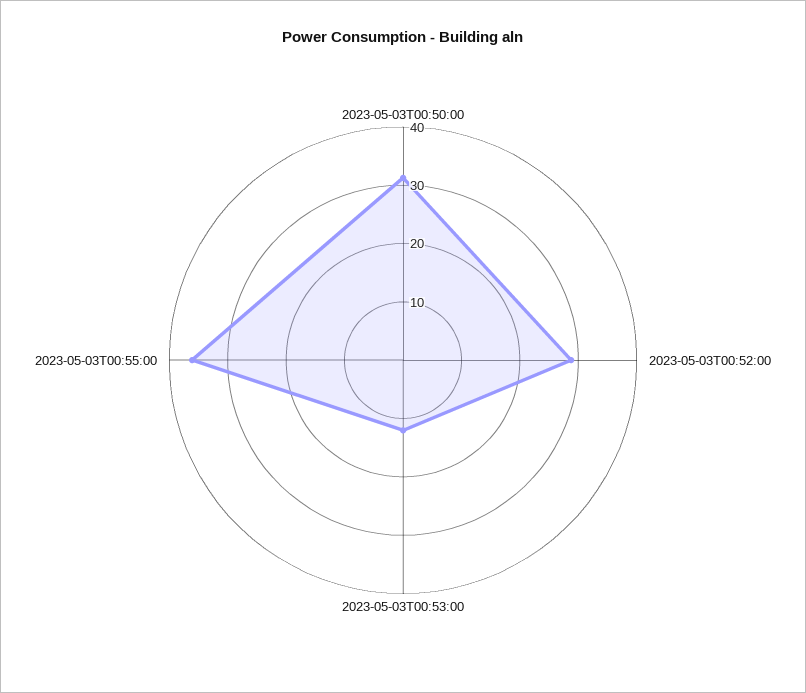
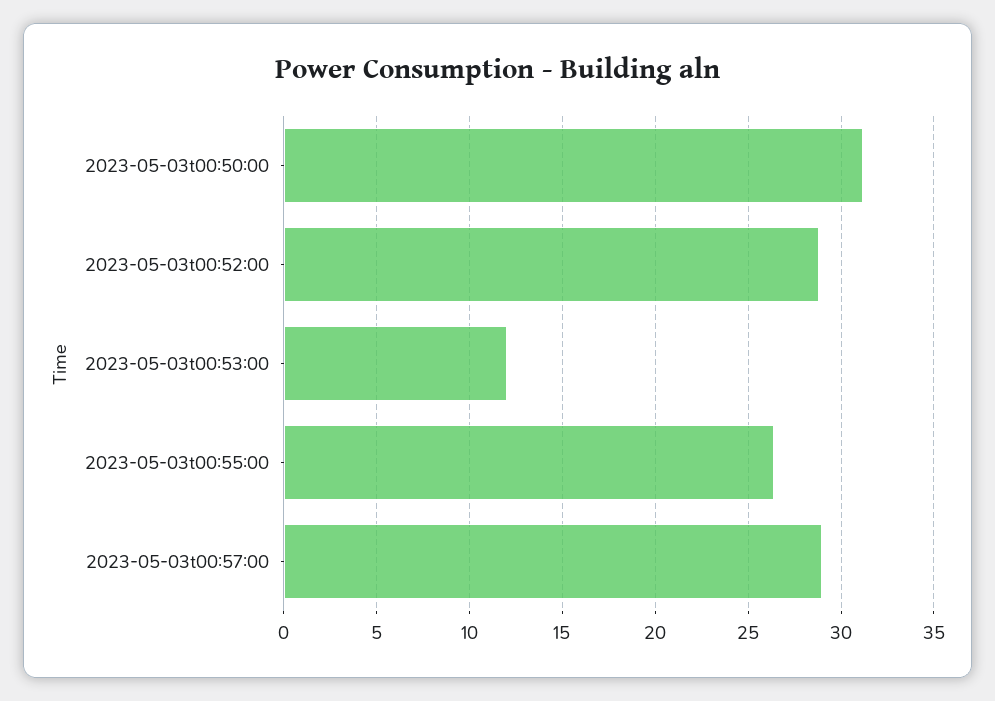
2023-05-03T00:55:00: 36 -> 26.5
2023-05-03t00:57:00: none -> 29

